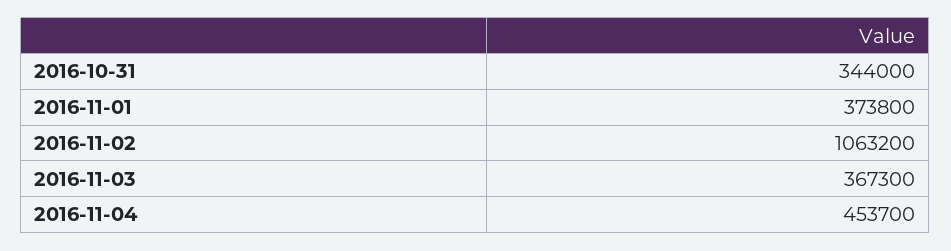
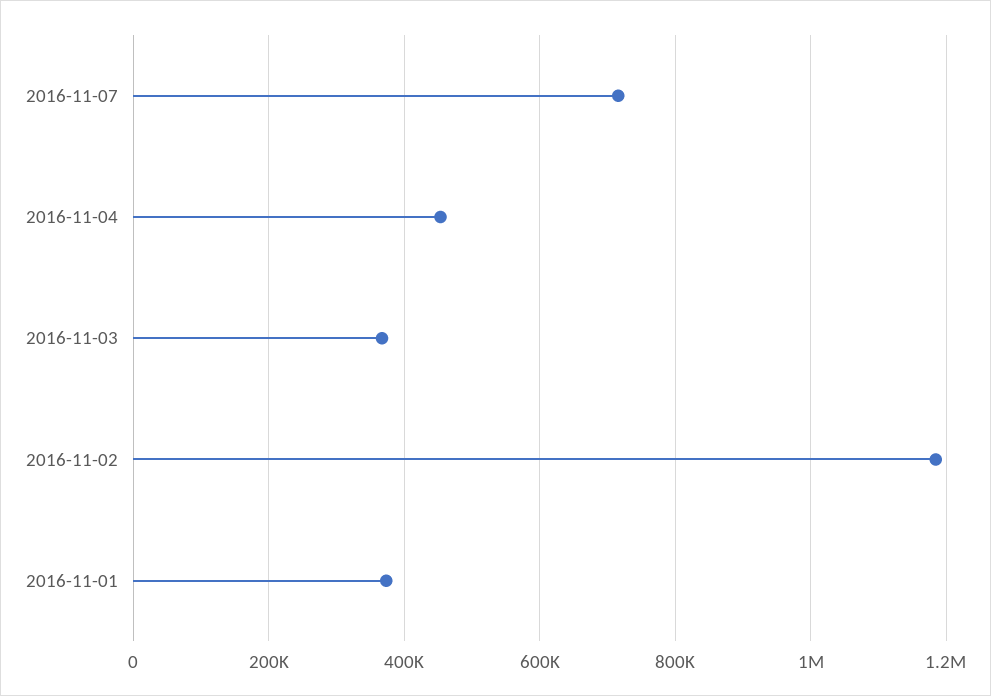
2016-10-31: 344000 -> none
2016-11-02: 1063200 -> 1180000
2016-11-07: none -> 720000

